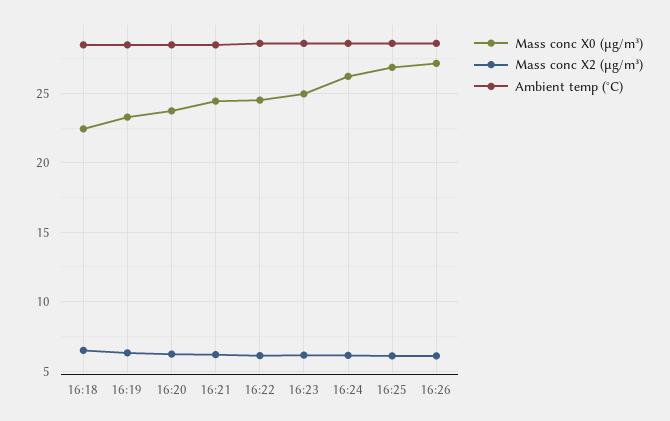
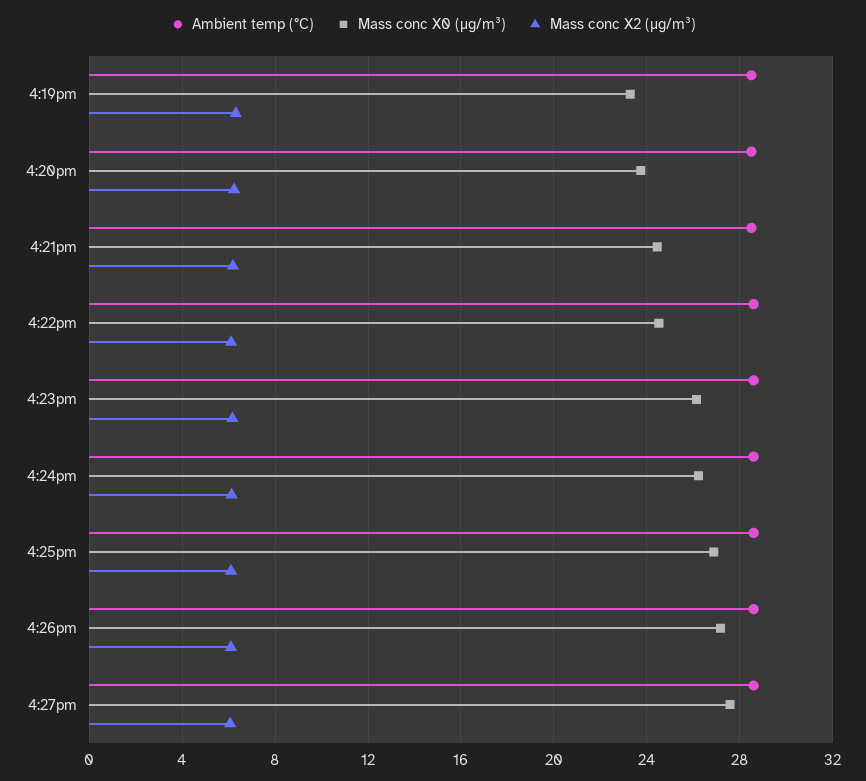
Mass conc X0 (μg/m³), 16:18: 22.5 -> none
Mass conc X2 (μg/m³), 16:18: 6.5 -> none
Ambient temp (°C), 16:18: 28.5 -> none
Mass conc X0 (μg/m³), 16:23: 25 -> 26
Ambient temp (°C), 4:27pm: none -> 28.5
Mass conc X0 (μg/m³), 4:27pm: none -> 27.5
Mass conc X2 (μg/m³), 4:27pm: none -> 6

